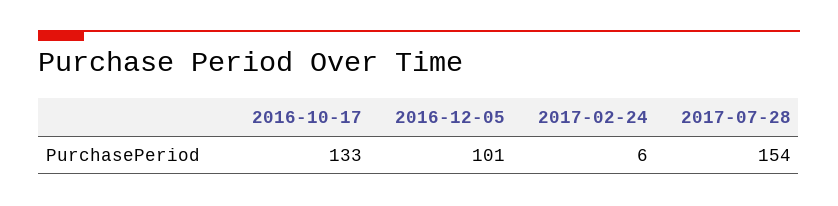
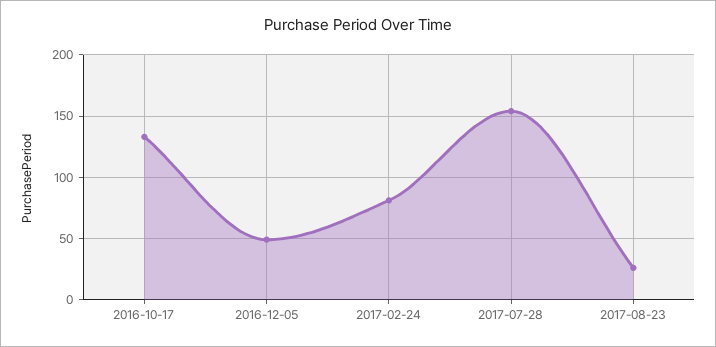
2016-12-05: 101 -> 50
2017-02-24: 6 -> 80
2017-08-23: none -> 25

